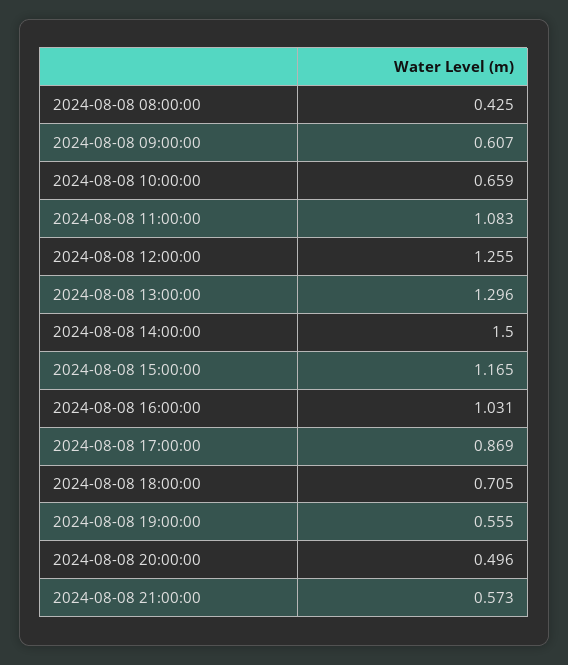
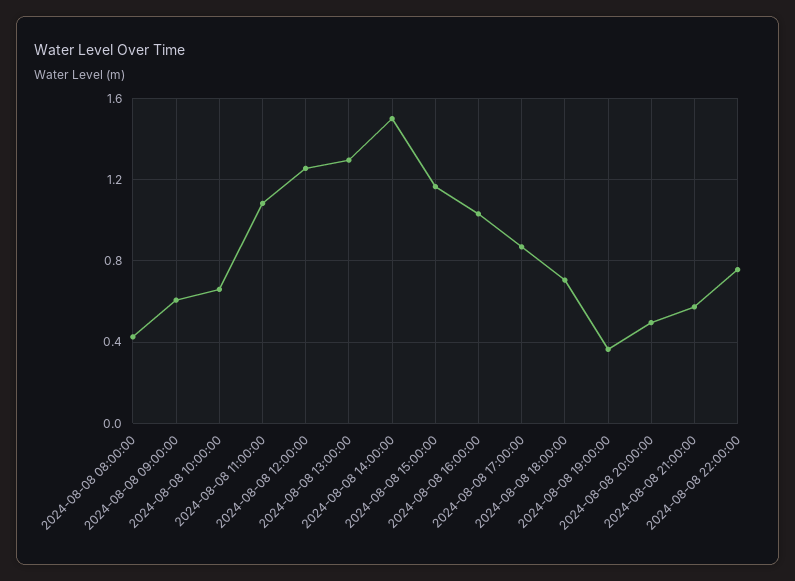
2024-08-08 19:00:00: 0.555 -> 0.35
2024-08-08 22:00:00: none -> 0.75

